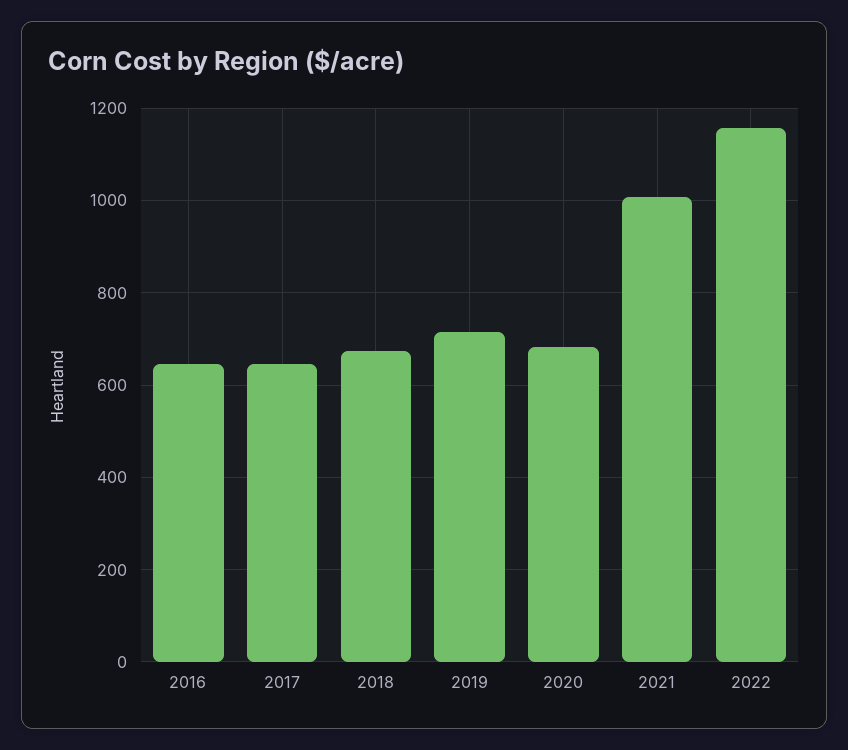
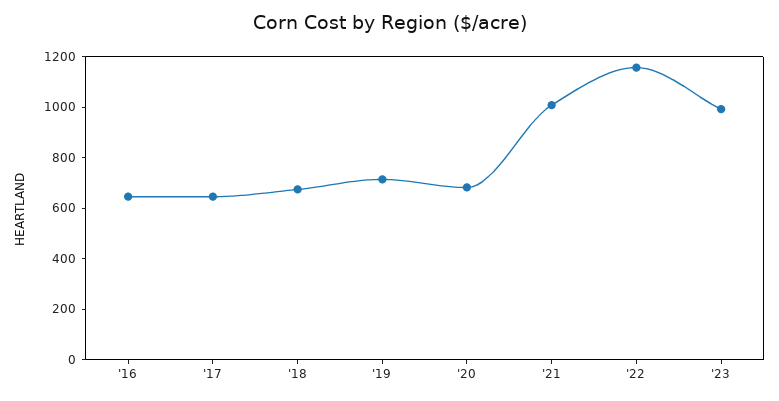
'23: none -> 1000

